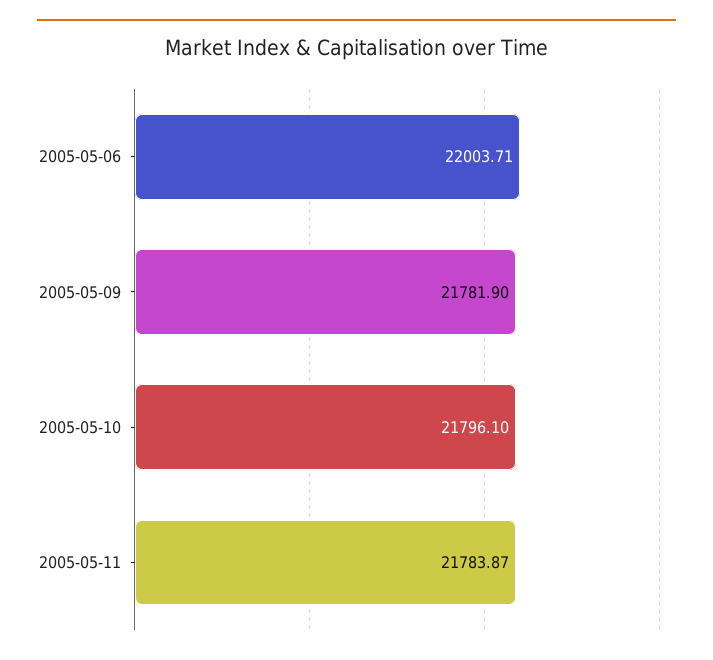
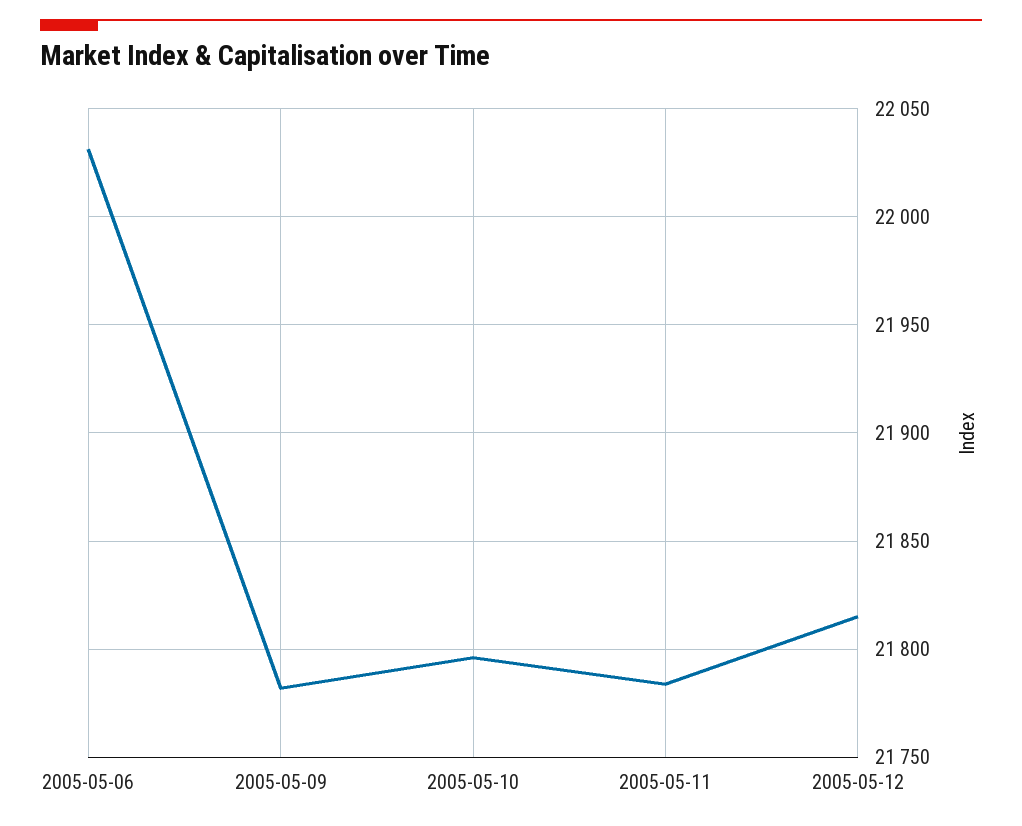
2005-05-06: 22003.71 -> 22030
2005-05-12: none -> 21815

